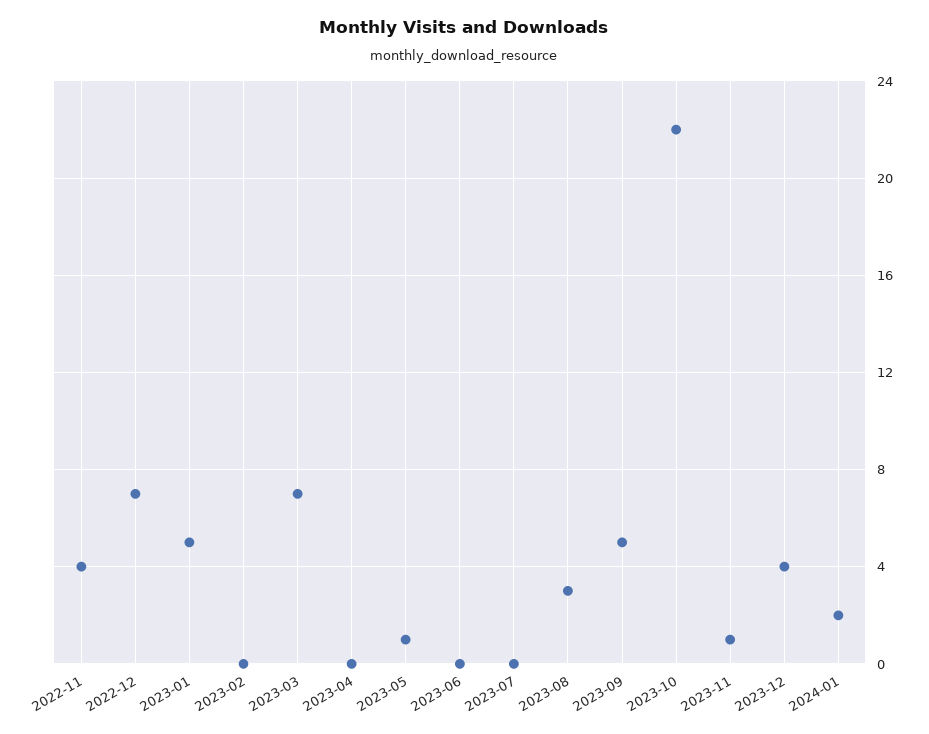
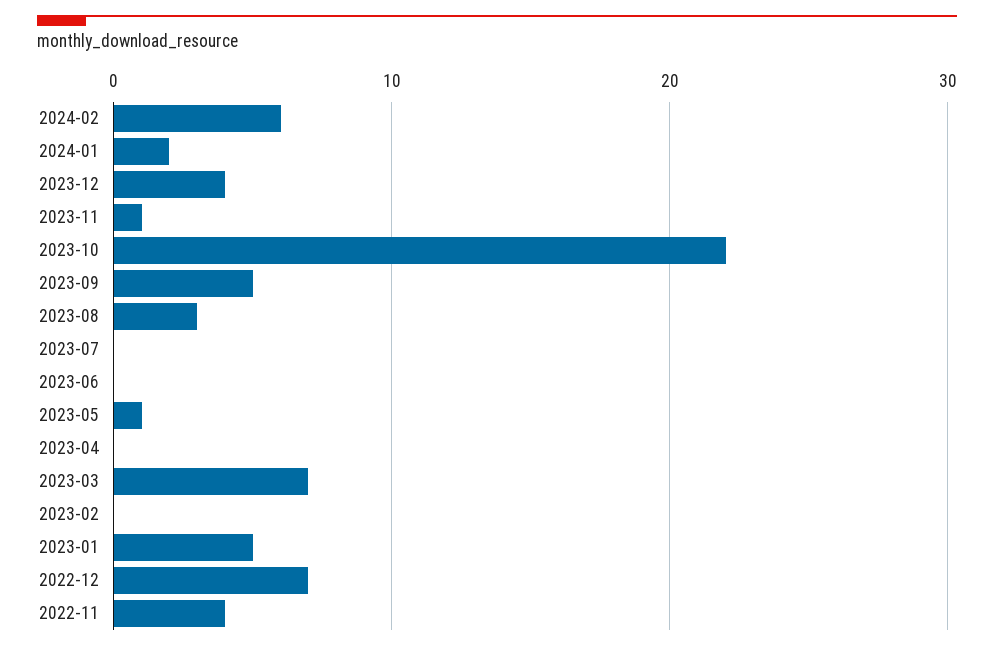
2024-02: none -> 6

